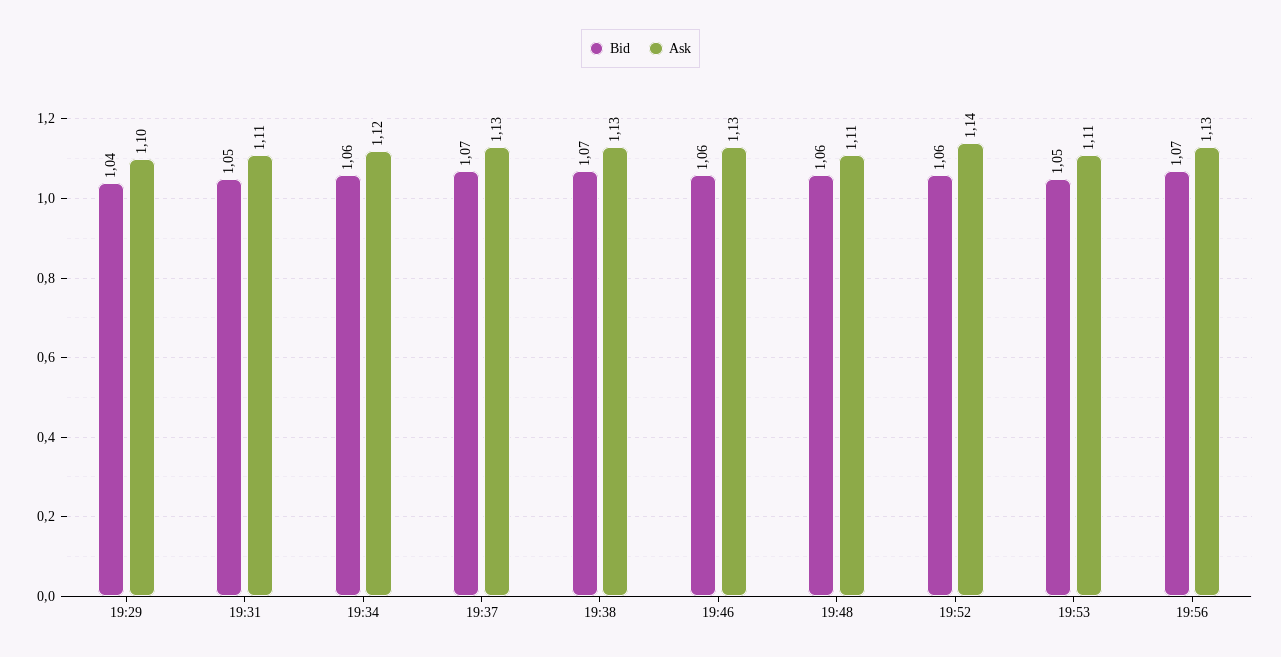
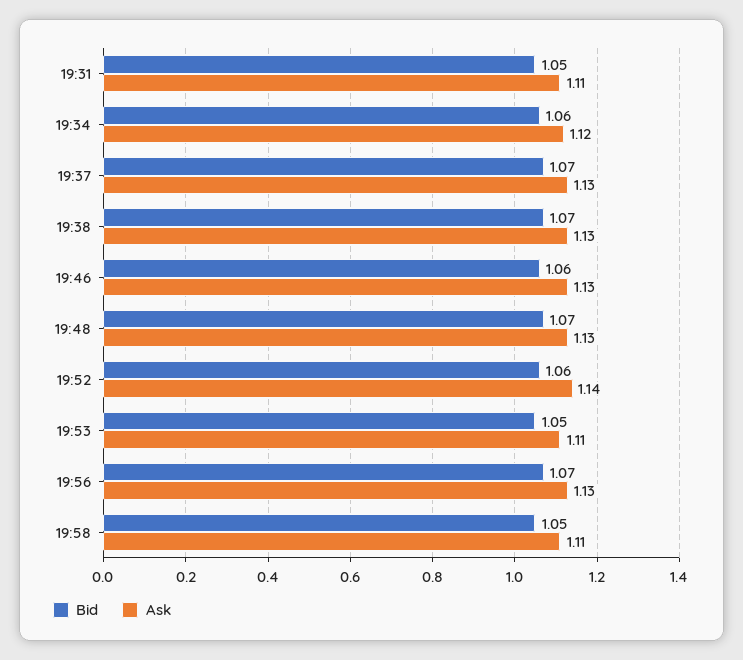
Bid, 19:29: 1.04 -> none
Ask, 19:29: 1.1 -> none
Bid, 19:48: 1.06 -> 1.07
Ask, 19:48: 1.11 -> 1.13
Bid, 19:58: none -> 1.05
Ask, 19:58: none -> 1.11

